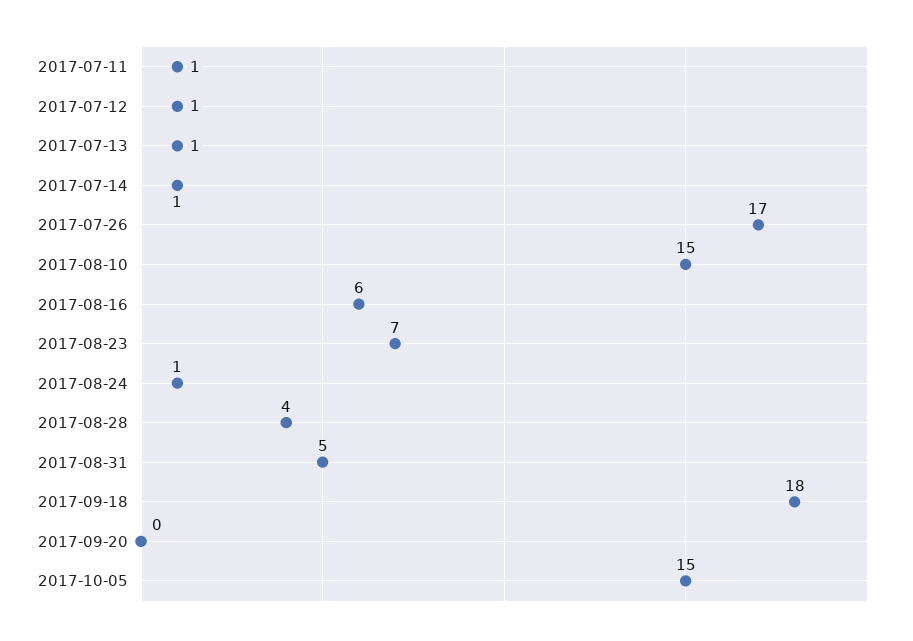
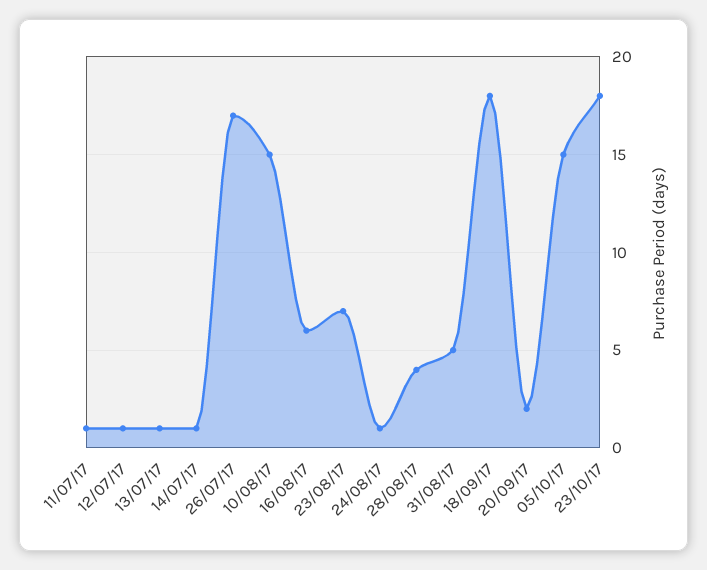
2017-09-20: 0 -> 2
23/10/17: none -> 18

